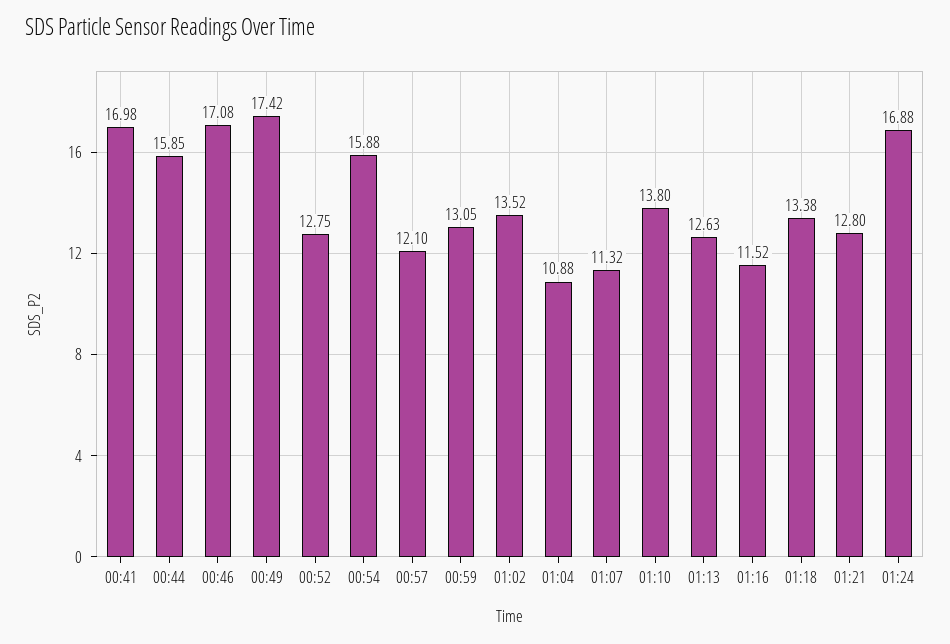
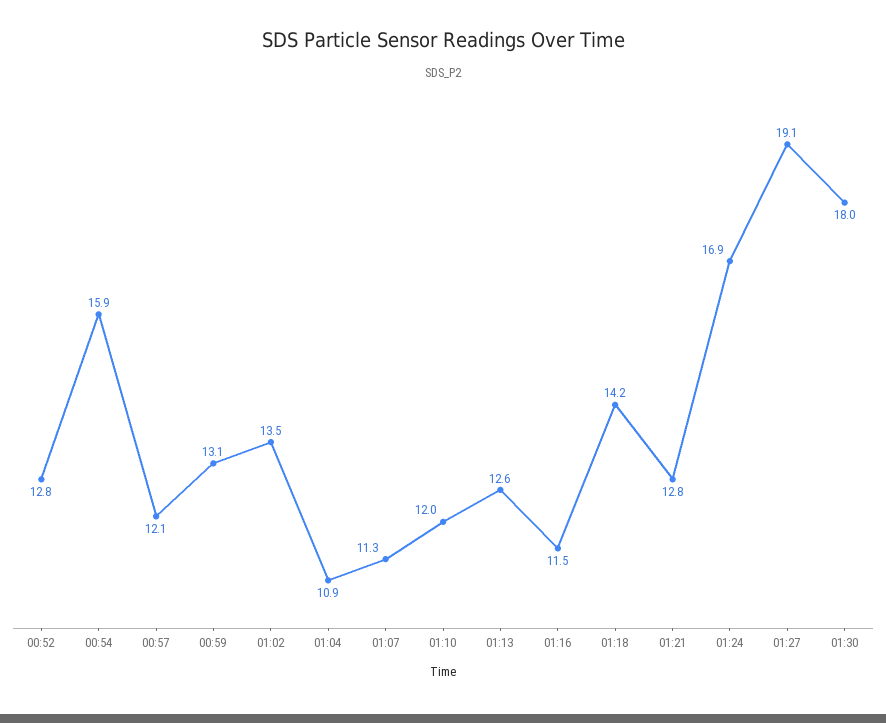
00:41: 16.98 -> none
00:44: 15.85 -> none
00:46: 17.08 -> none
00:49: 17.42 -> none
01:10: 13.8 -> 12
01:18: 13.38 -> 14.2
01:27: none -> 19.1
01:30: none -> 18

